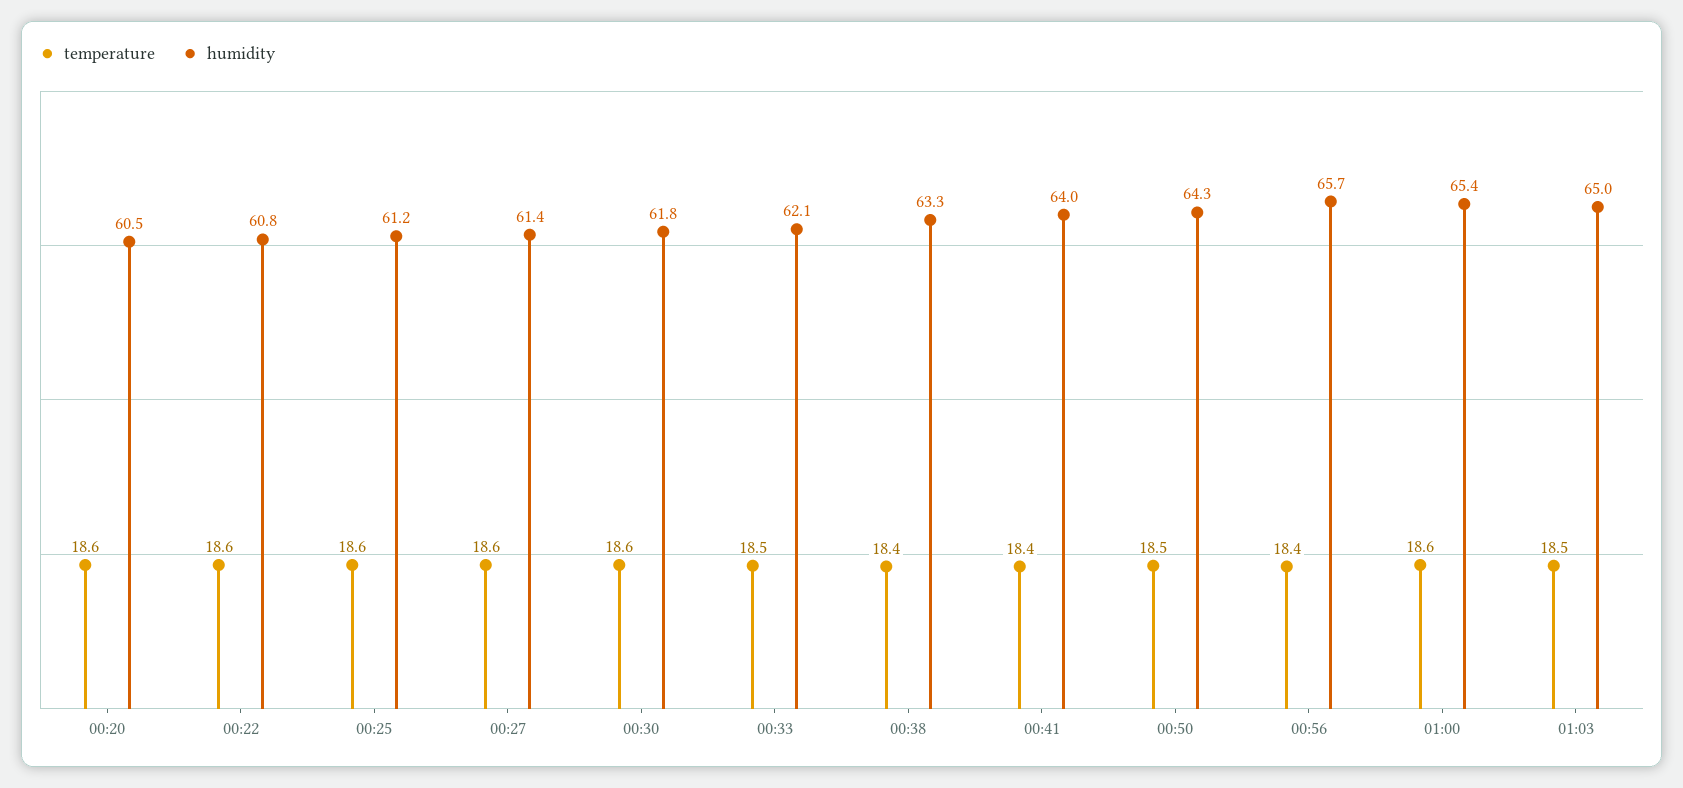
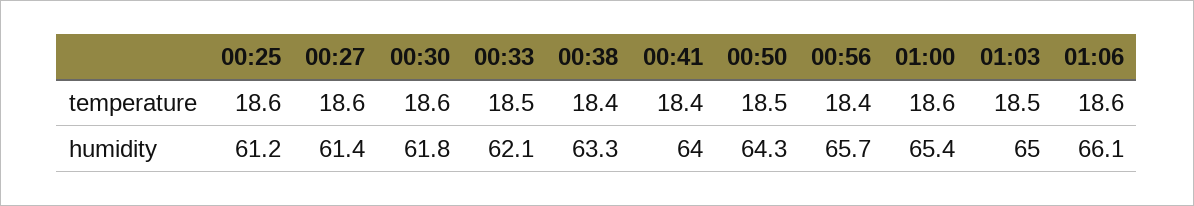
temperature, 00:20: 18.6 -> none
humidity, 00:20: 60.5 -> none
temperature, 00:22: 18.6 -> none
humidity, 00:22: 60.8 -> none
temperature, 01:06: none -> 18.6
humidity, 01:06: none -> 66.1

